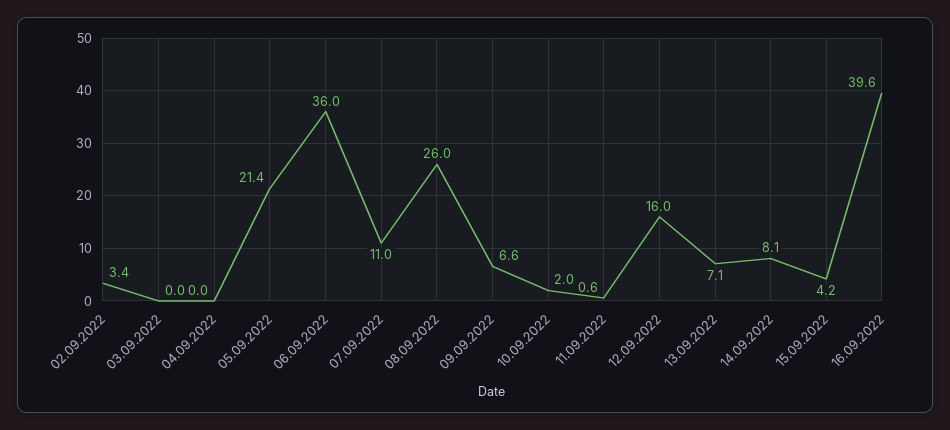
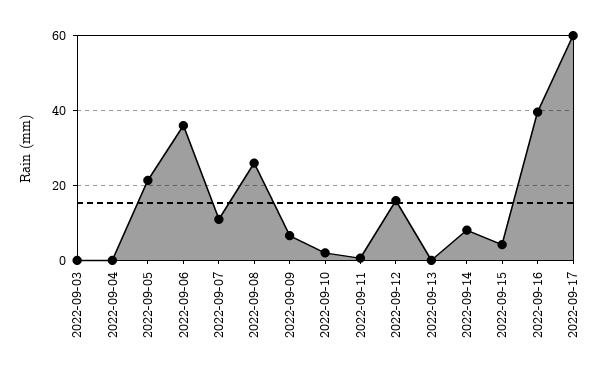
02.09.2022: 3.4 -> none
13.09.2022: 7.1 -> 0
2022-09-17: none -> 60

